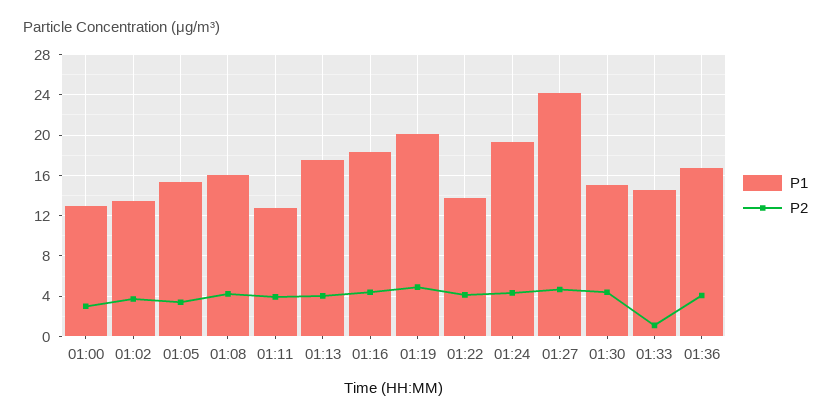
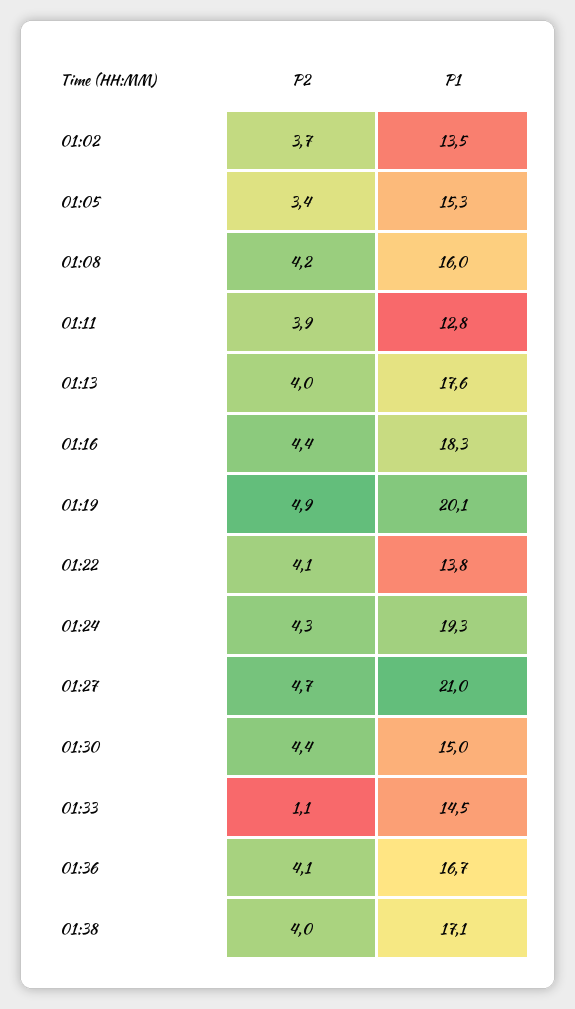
P1, 01:00: 13 -> none
P2, 01:00: 3 -> none
P1, 01:27: 24 -> 21
P2, 01:38: none -> 4
P1, 01:38: none -> 17.1

